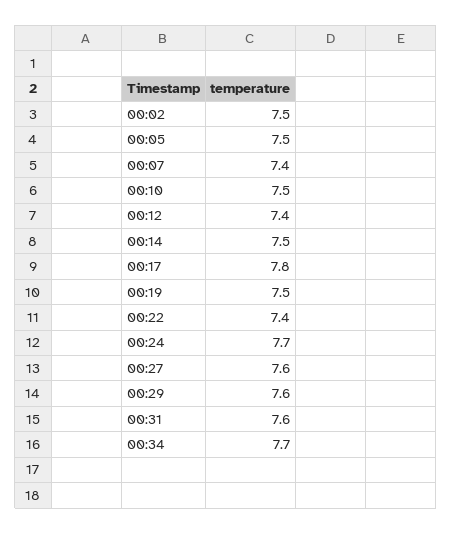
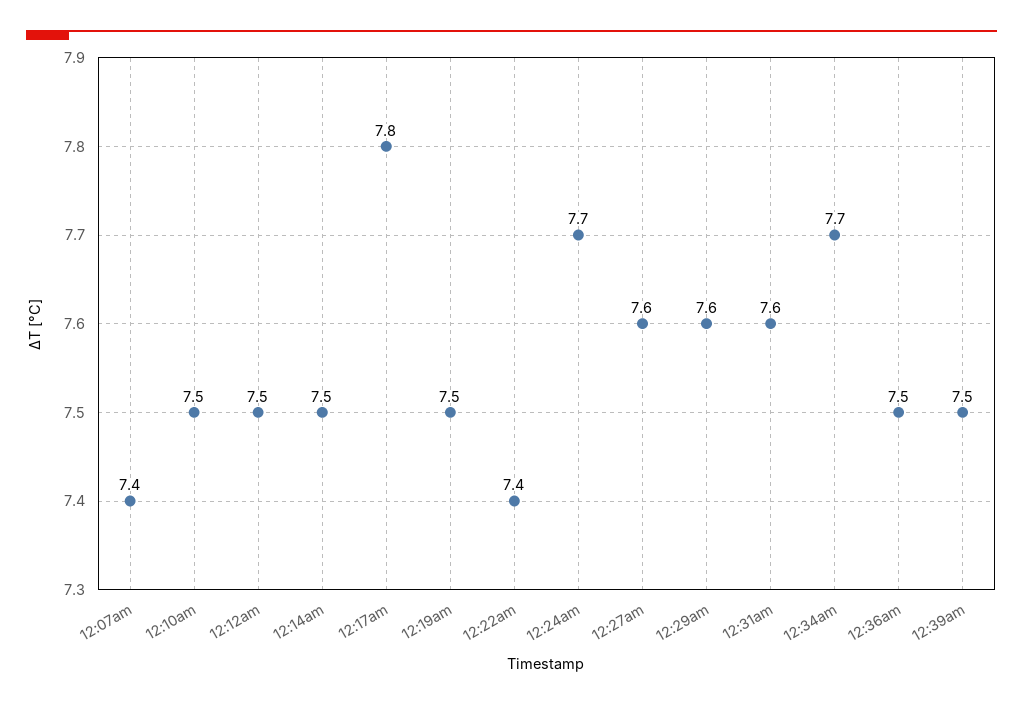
00:02: 7.5 -> none
00:05: 7.5 -> none
00:12: 7.4 -> 7.5
12:36am: none -> 7.5
12:39am: none -> 7.5

